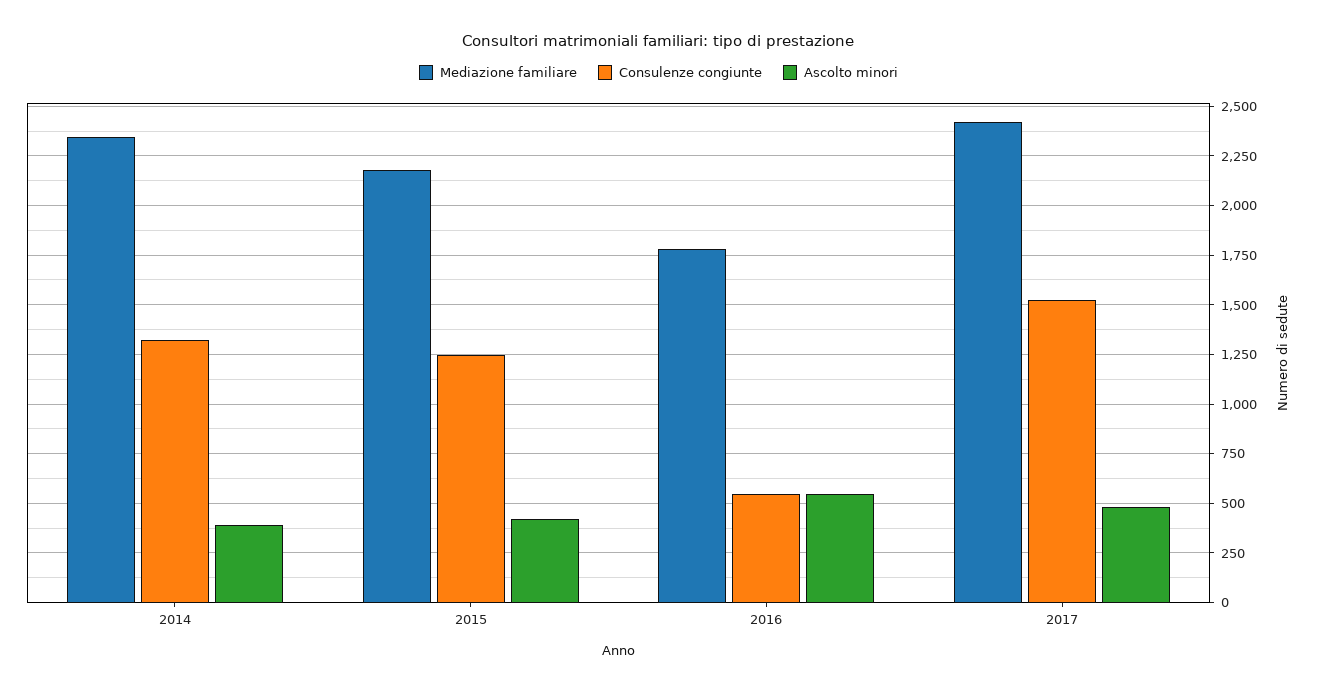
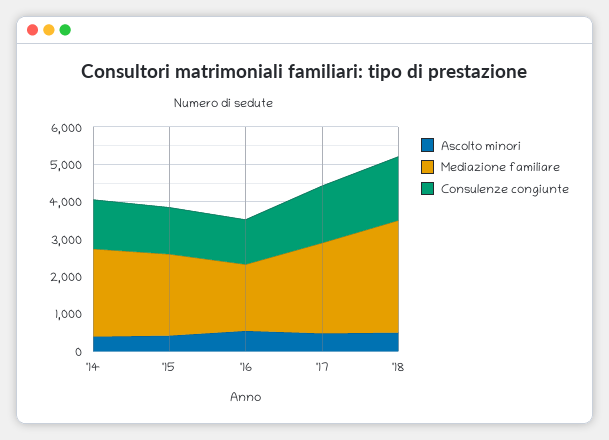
Consulenze congiunte, 2016: 550 -> 1250
Ascolto minori, '18: none -> 500
Mediazione familiare, '18: none -> 3000
Consulenze congiunte, '18: none -> 1750

